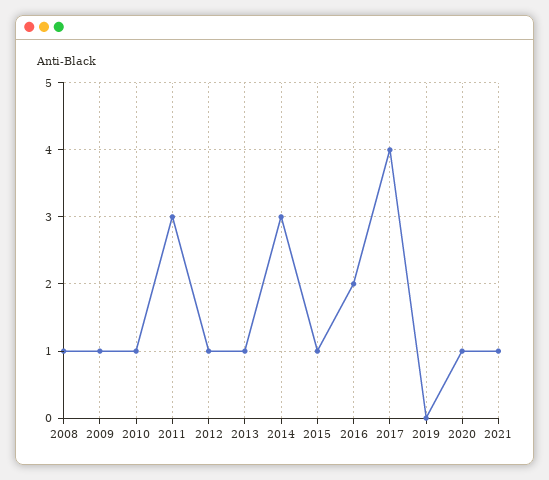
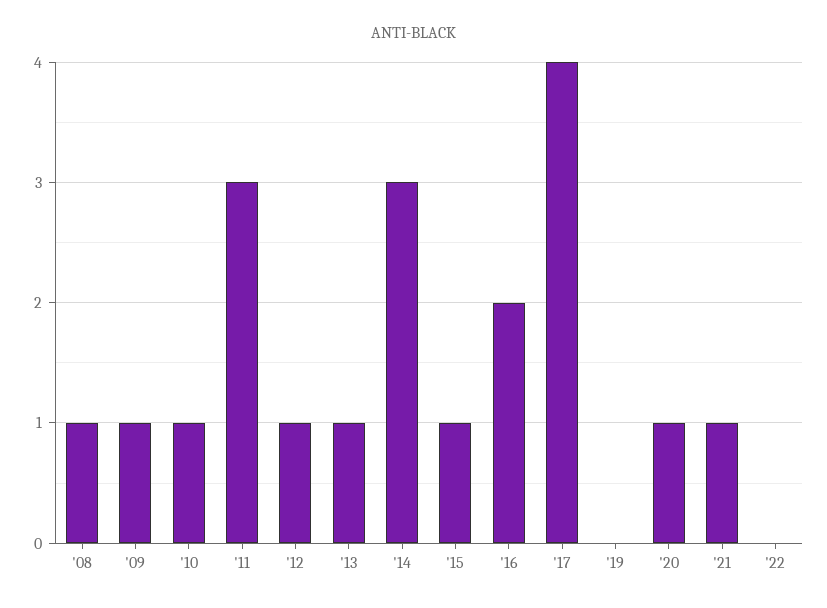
'22: none -> 0

